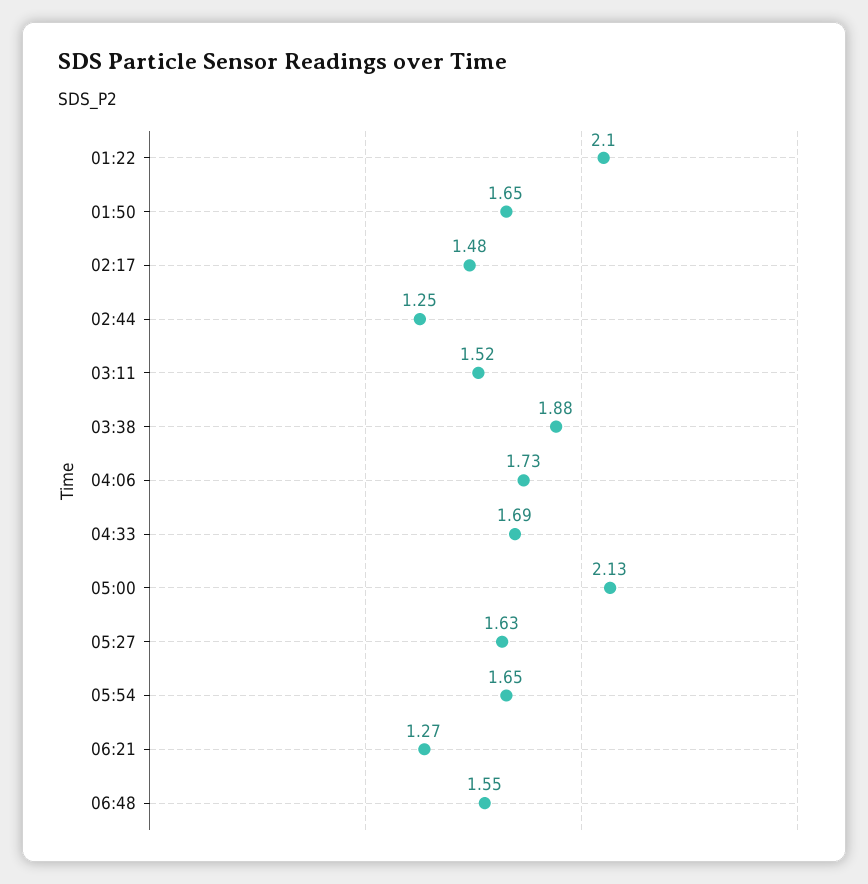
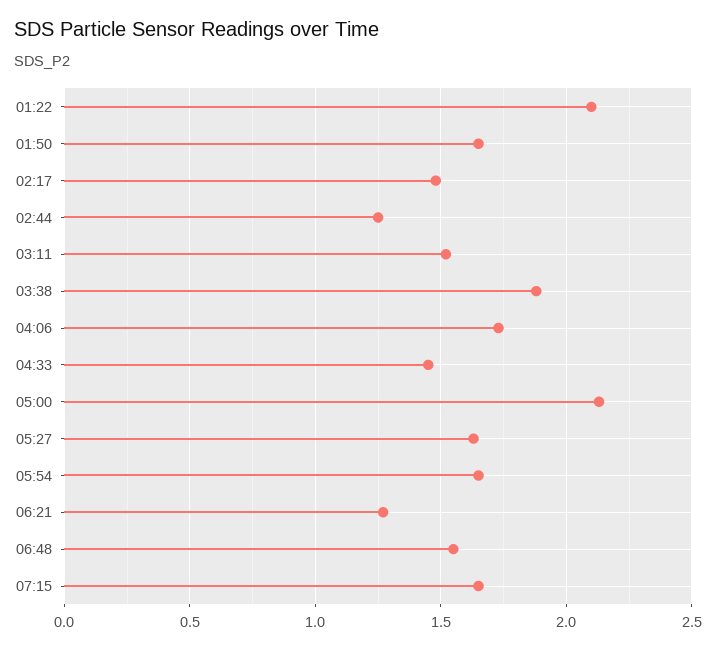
04:33: 1.69 -> 1.45
07:15: none -> 1.65

